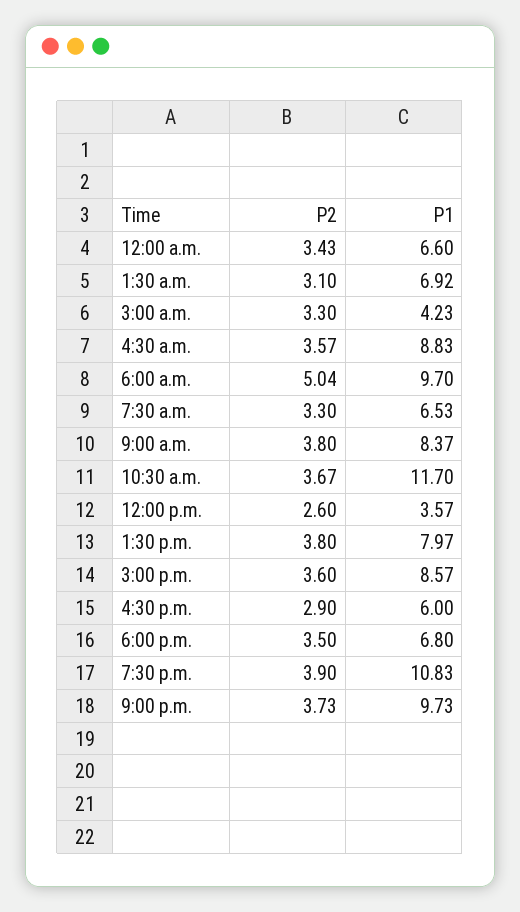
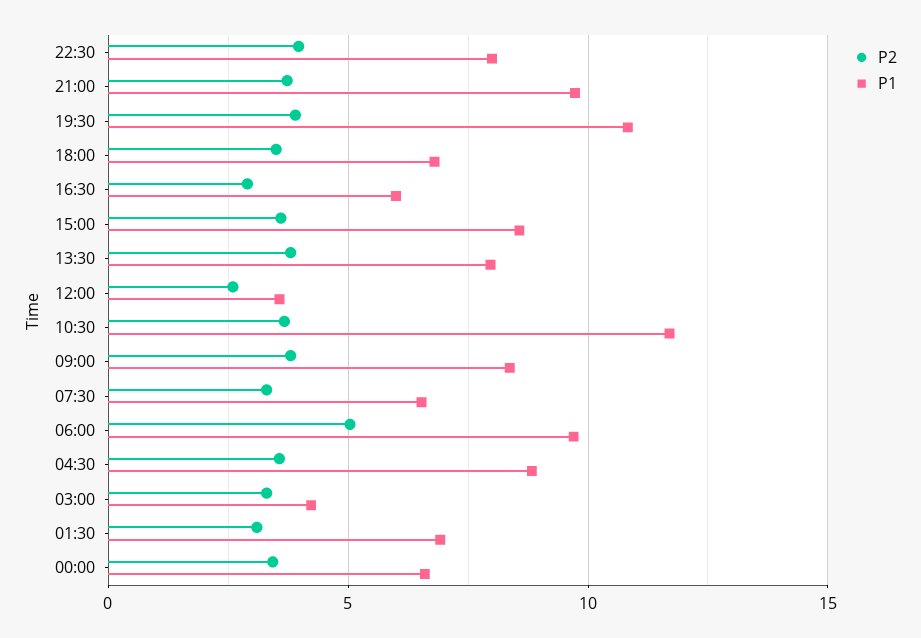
P2, 22:30: none -> 4
P1, 22:30: none -> 8

